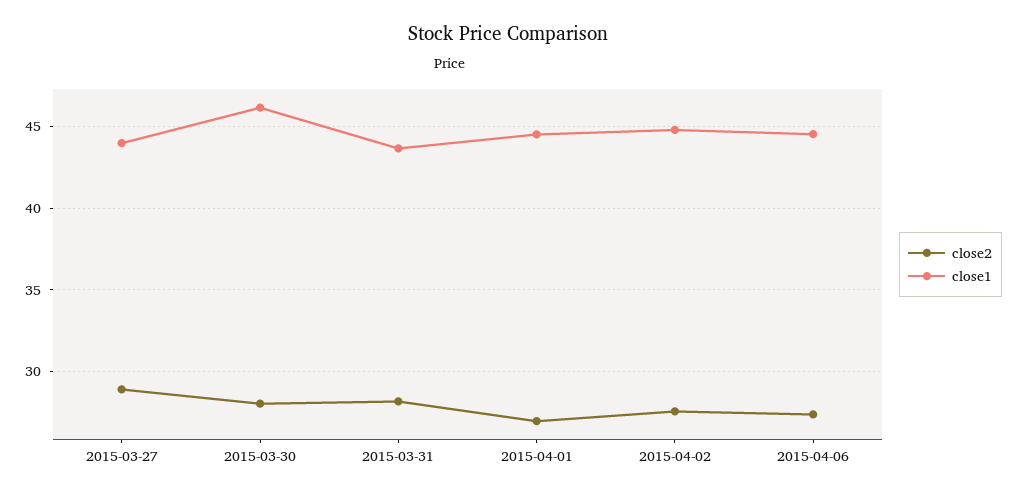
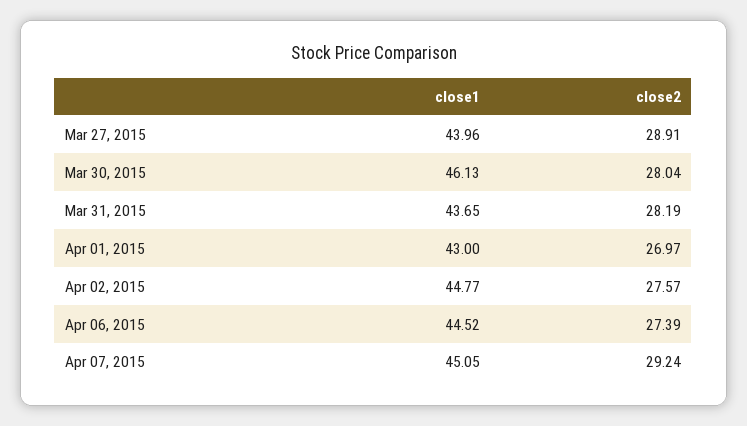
close1, 2015-04-01: 44.5 -> 43
close1, Apr 07, 2015: none -> 45.05
close2, Apr 07, 2015: none -> 29.24

